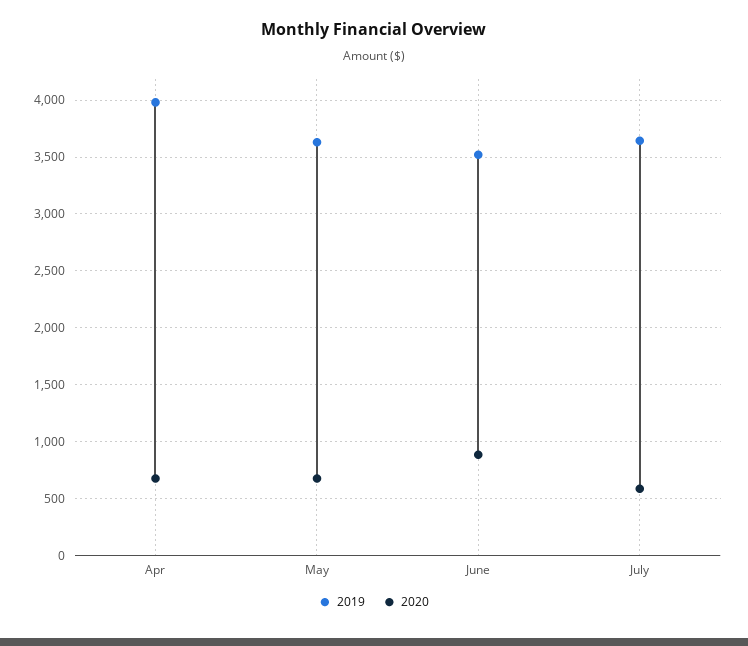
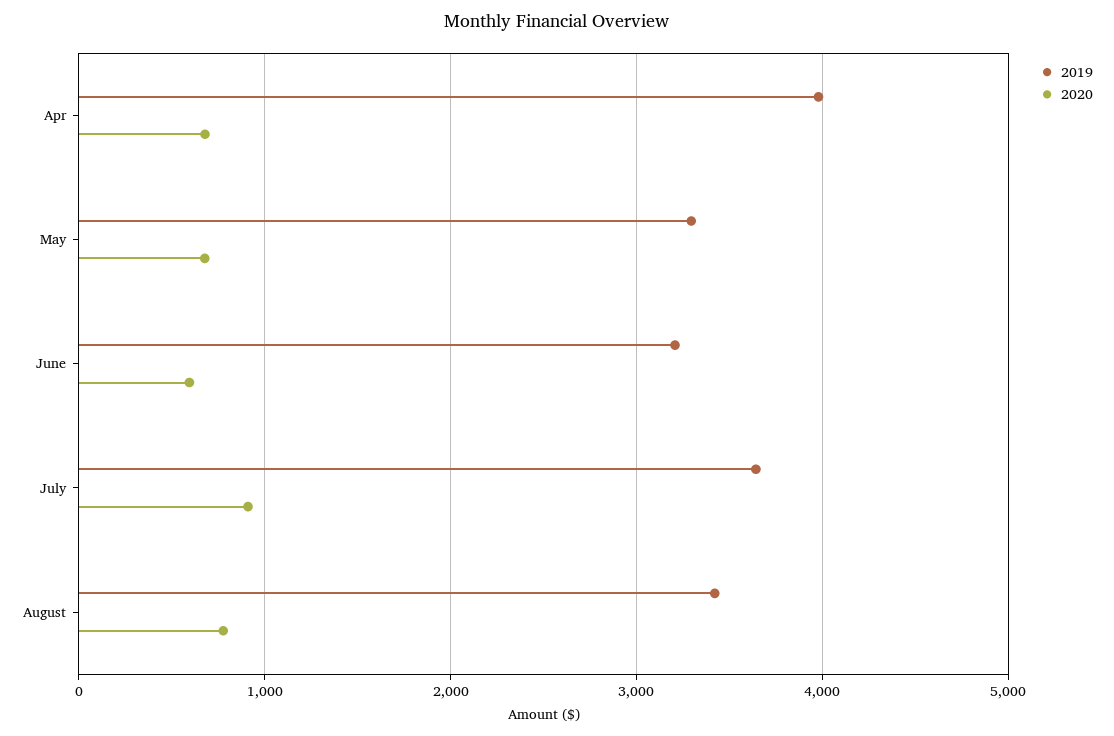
2019, May: 3600 -> 3300
2019, June: 3500 -> 3200
2020, June: 900 -> 600
2020, July: 600 -> 900
2019, August: none -> 3400
2020, August: none -> 800

